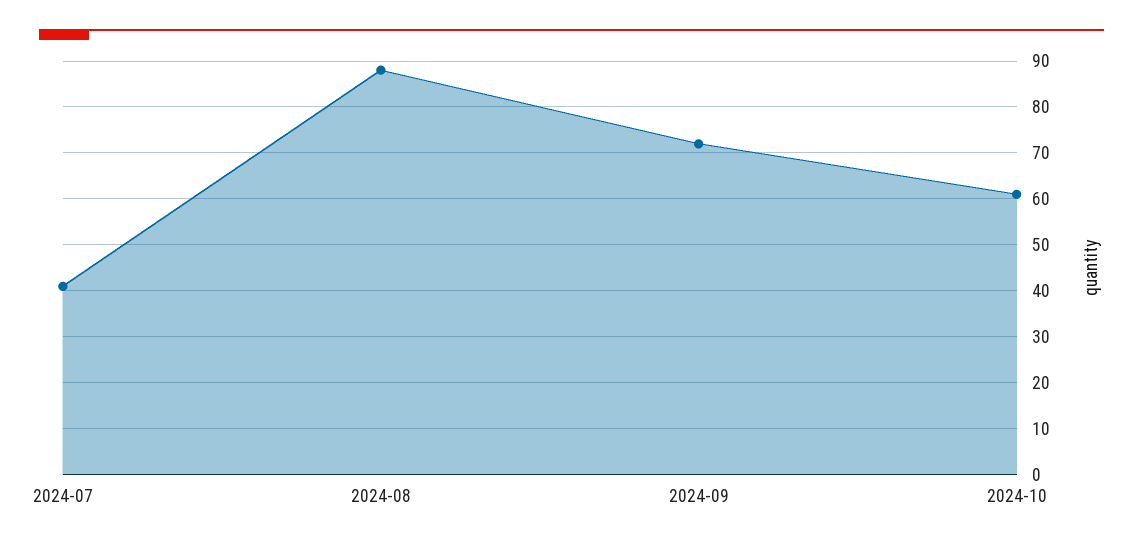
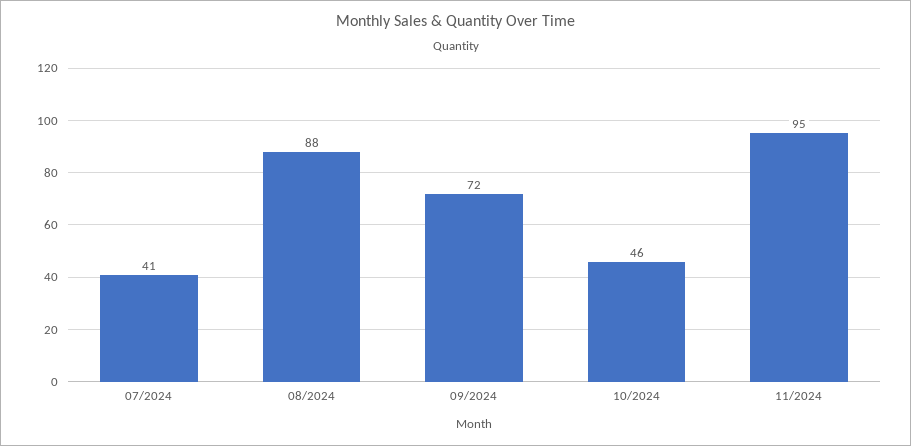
2024-10: 60 -> 46
11/2024: none -> 95

